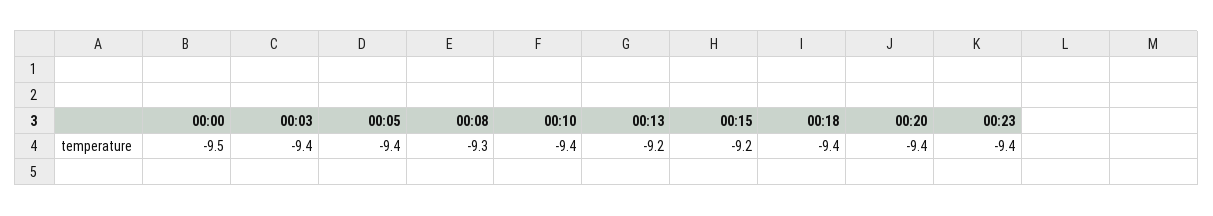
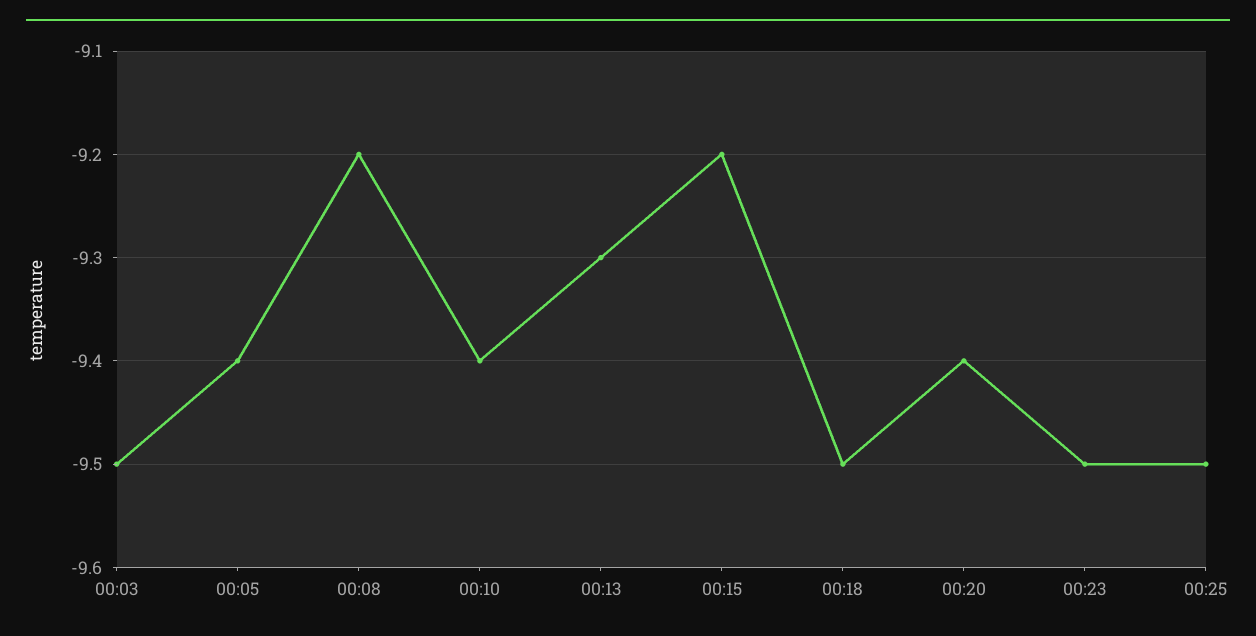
00:00: -9.5 -> none
00:03: -9.4 -> -9.5
00:08: -9.3 -> -9.2
00:13: -9.2 -> -9.3
00:18: -9.4 -> -9.5
00:23: -9.4 -> -9.5
00:25: none -> -9.5

